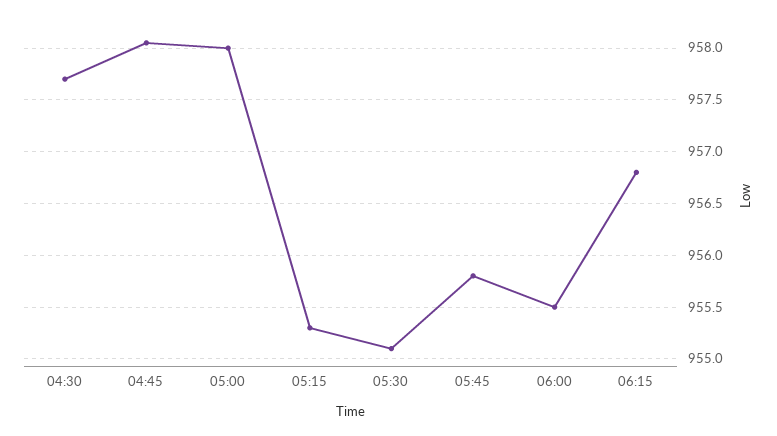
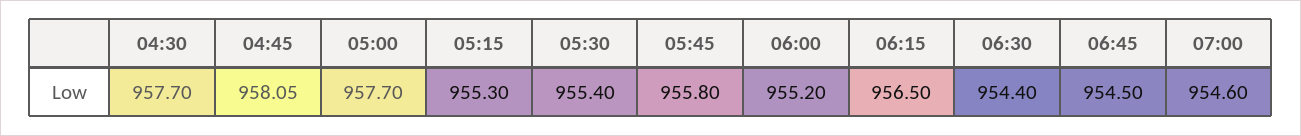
05:00: 958 -> 957.7
05:30: 955.1 -> 955.4
06:00: 955.5 -> 955.2
06:15: 956.8 -> 956.5
06:30: none -> 954.4
06:45: none -> 954.5
07:00: none -> 954.6

